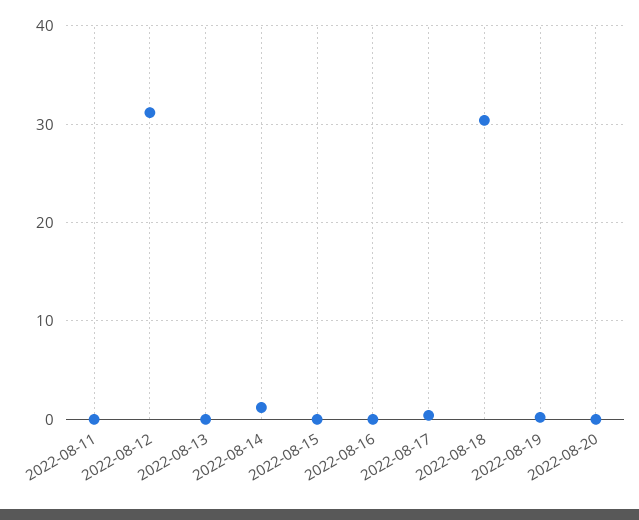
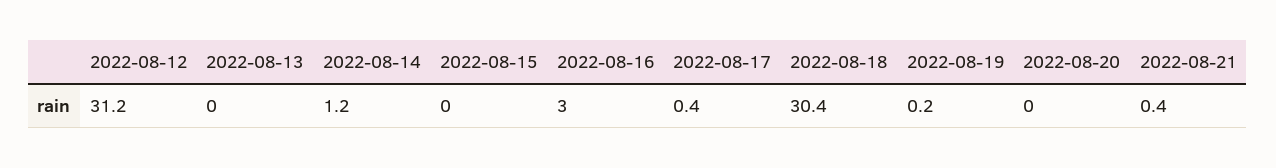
2022-08-11: 0 -> none
2022-08-16: 0 -> 3
2022-08-21: none -> 0.4

